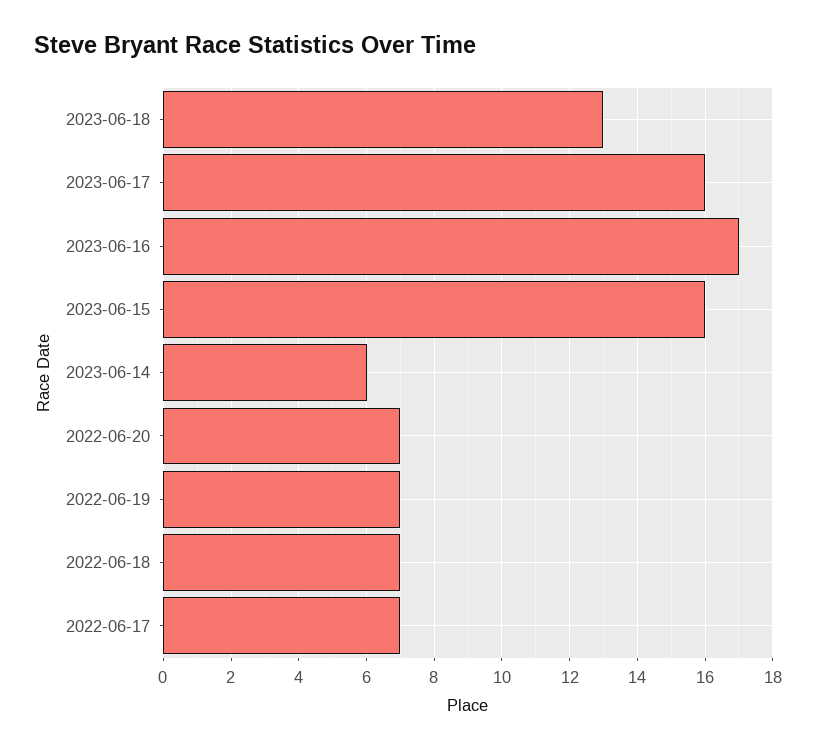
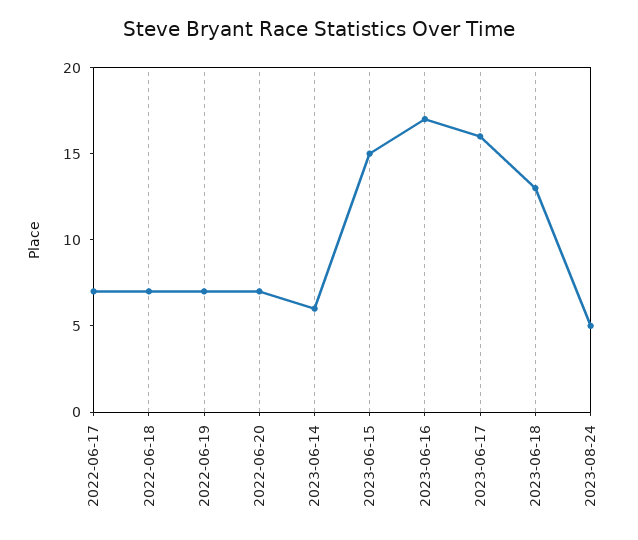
2023-06-15: 16 -> 15
2023-08-24: none -> 5

